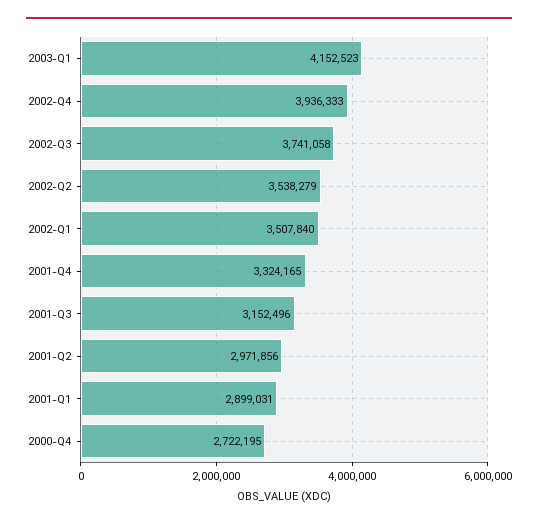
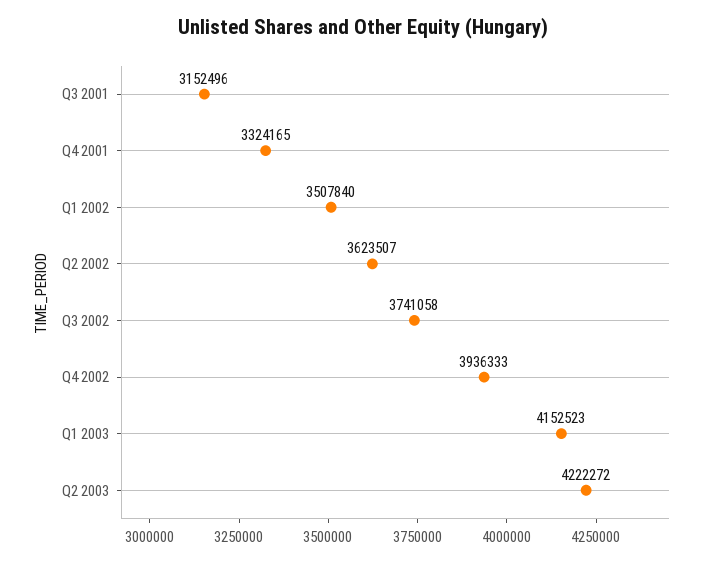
2002-Q2: 3538279 -> 3623507
2001-Q2: 2971856 -> none
2001-Q1: 2899031 -> none
2000-Q4: 2722195 -> none
Q2 2003: none -> 4222272

